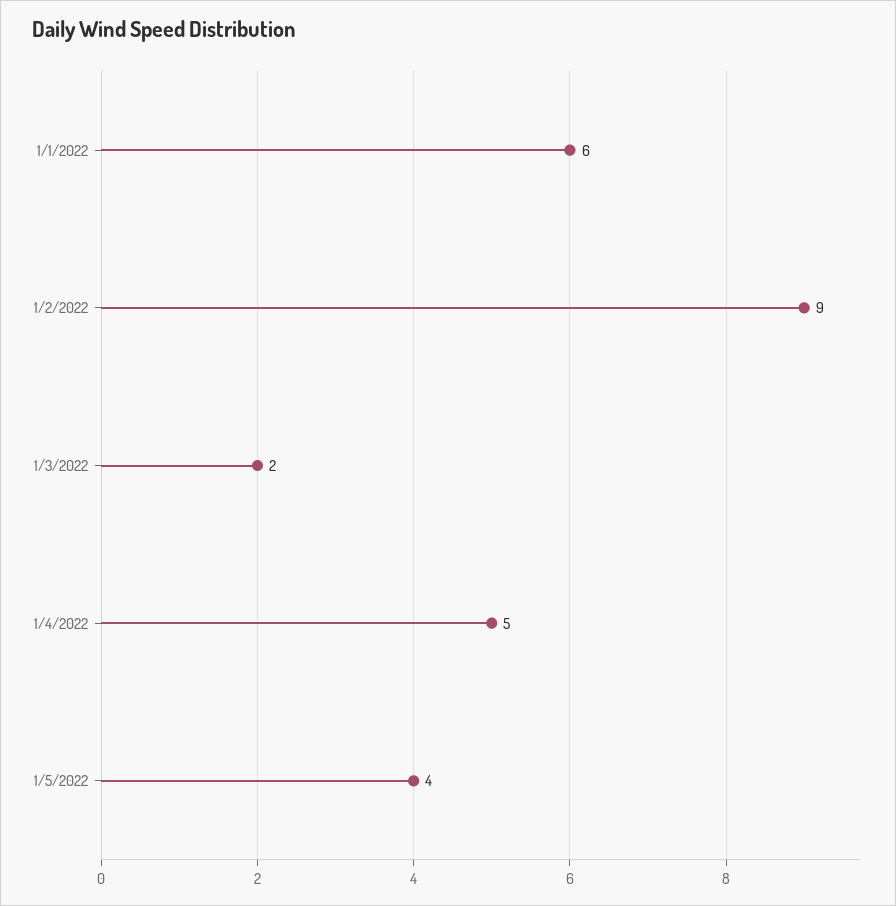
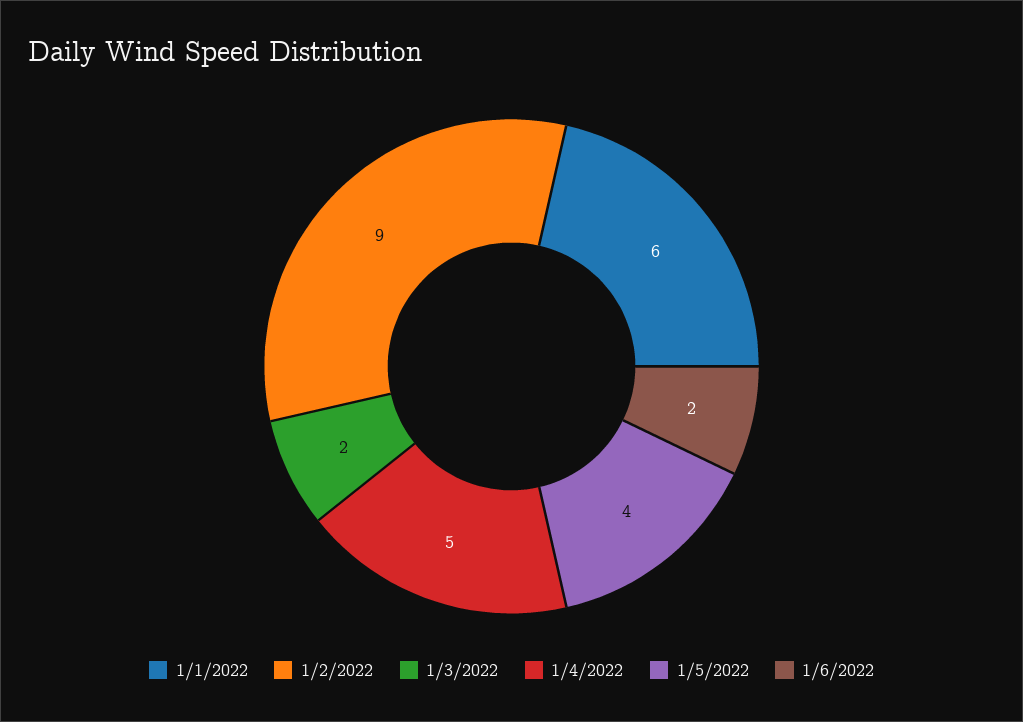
1/6/2022: none -> 2

